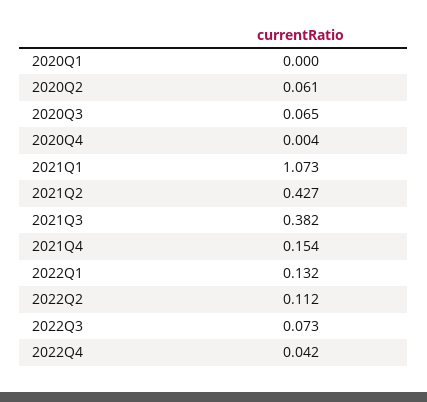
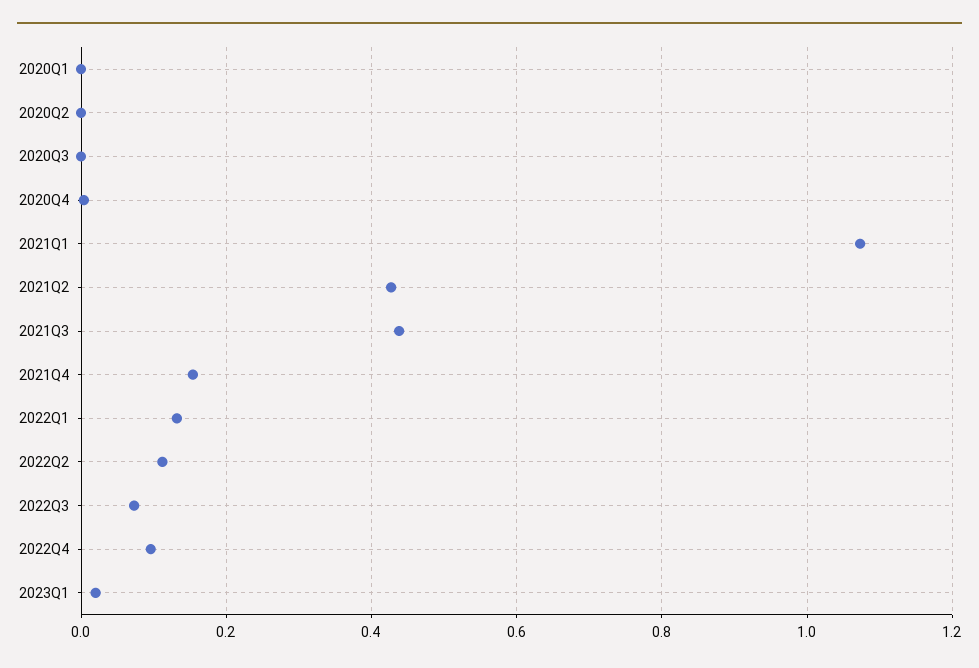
2020Q2: 0.061 -> 0
2020Q3: 0.065 -> 0
2021Q3: 0.382 -> 0.44
2022Q4: 0.042 -> 0.1
2023Q1: none -> 0.02

